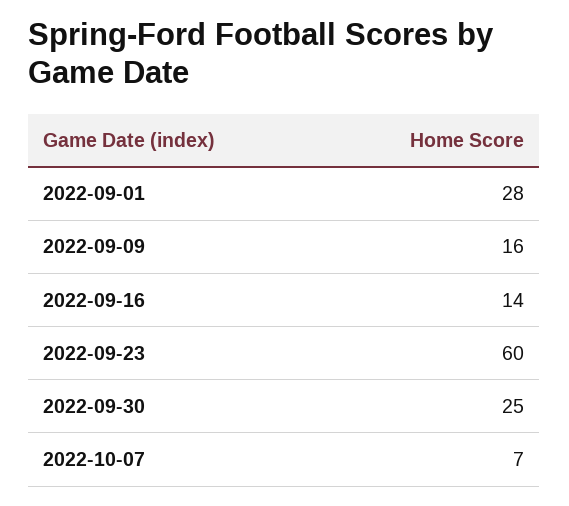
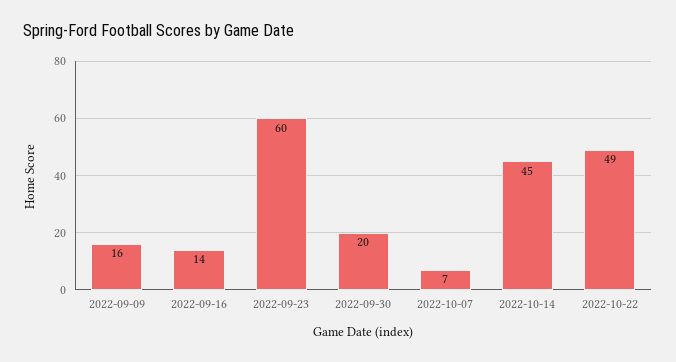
2022-09-01: 28 -> none
2022-09-30: 25 -> 20
2022-10-14: none -> 45
2022-10-22: none -> 49

